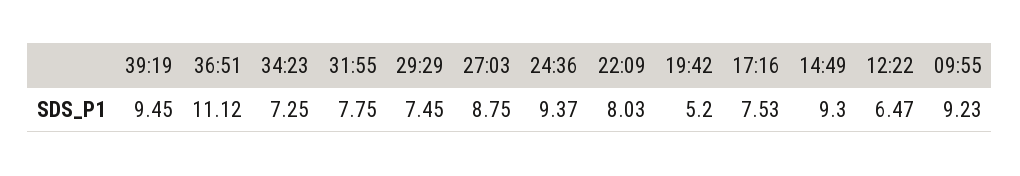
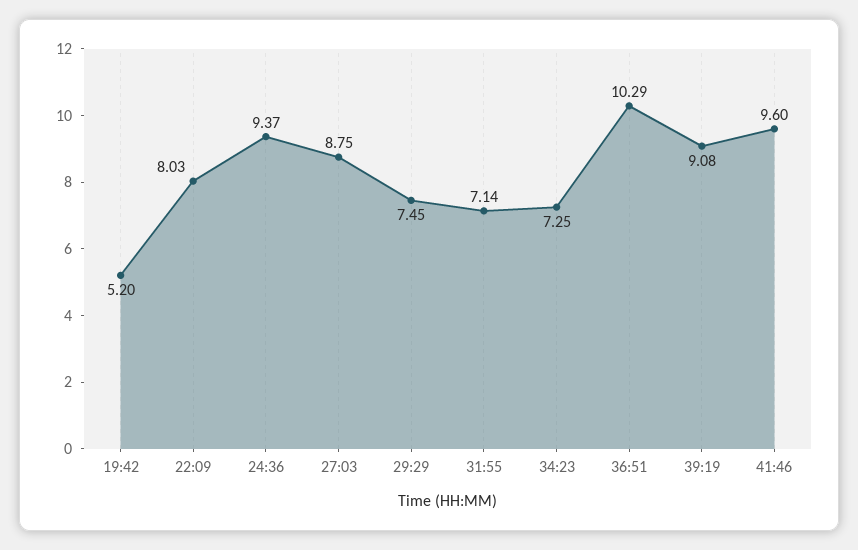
39:19: 9.45 -> 9.08
36:51: 11.12 -> 10.29
31:55: 7.75 -> 7.14
17:16: 7.53 -> none
14:49: 9.3 -> none
12:22: 6.47 -> none
09:55: 9.23 -> none
41:46: none -> 9.6

